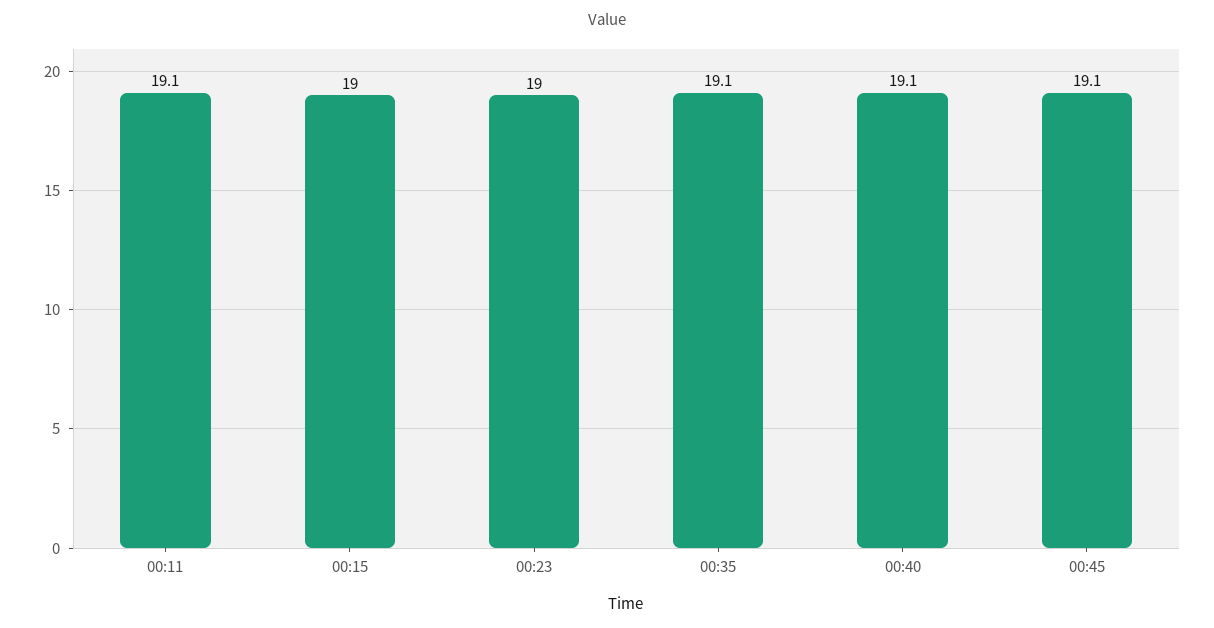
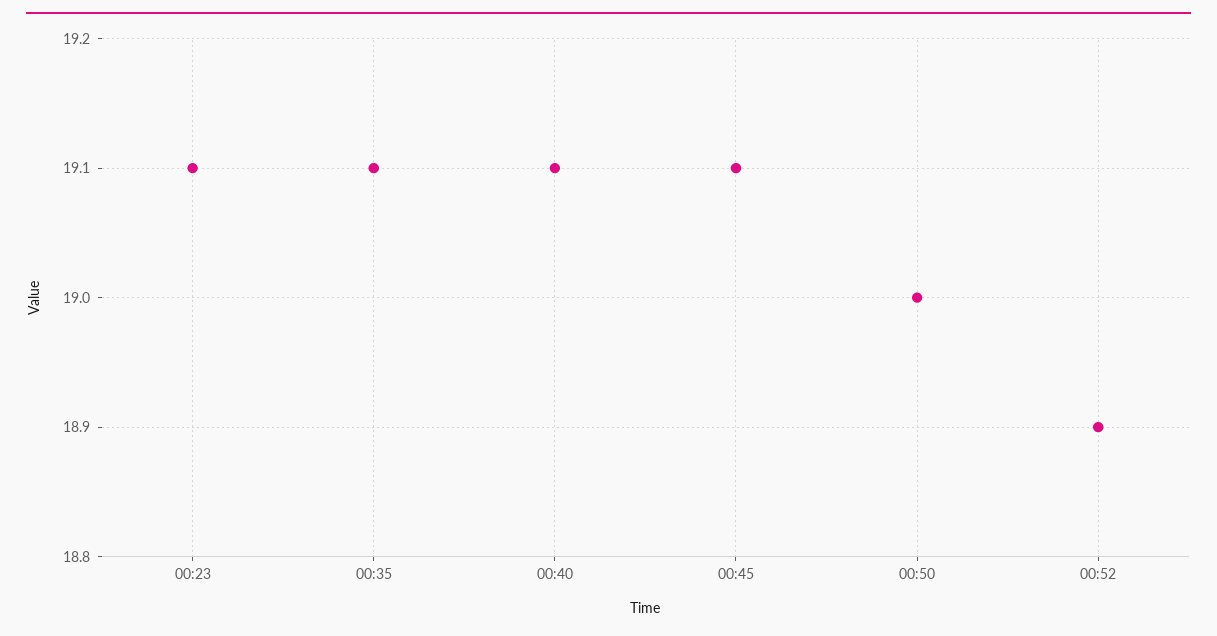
00:11: 19.1 -> none
00:15: 19 -> none
00:23: 19 -> 19.1
00:50: none -> 19
00:52: none -> 18.9

